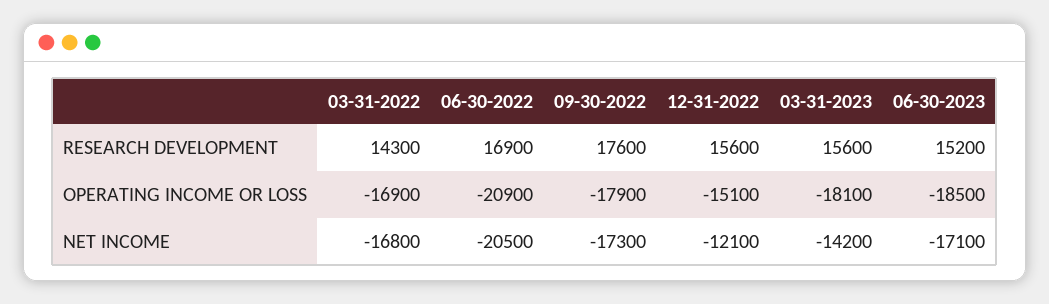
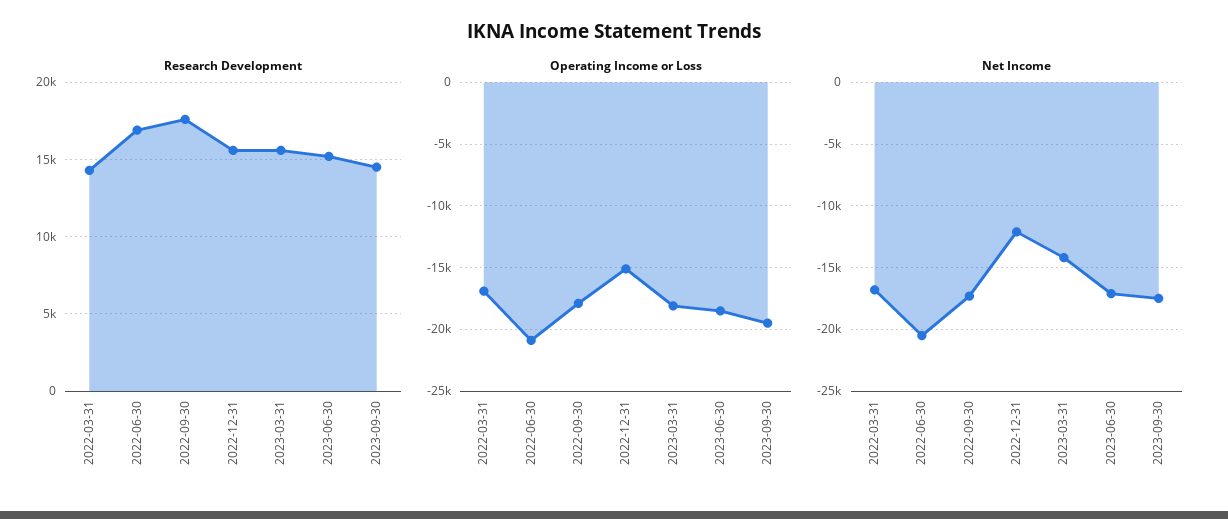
RESEARCH DEVELOPMENT, 2023-09-30: none -> 14500
OPERATING INCOME OR LOSS, 2023-09-30: none -> -19500
NET INCOME, 2023-09-30: none -> -17500

